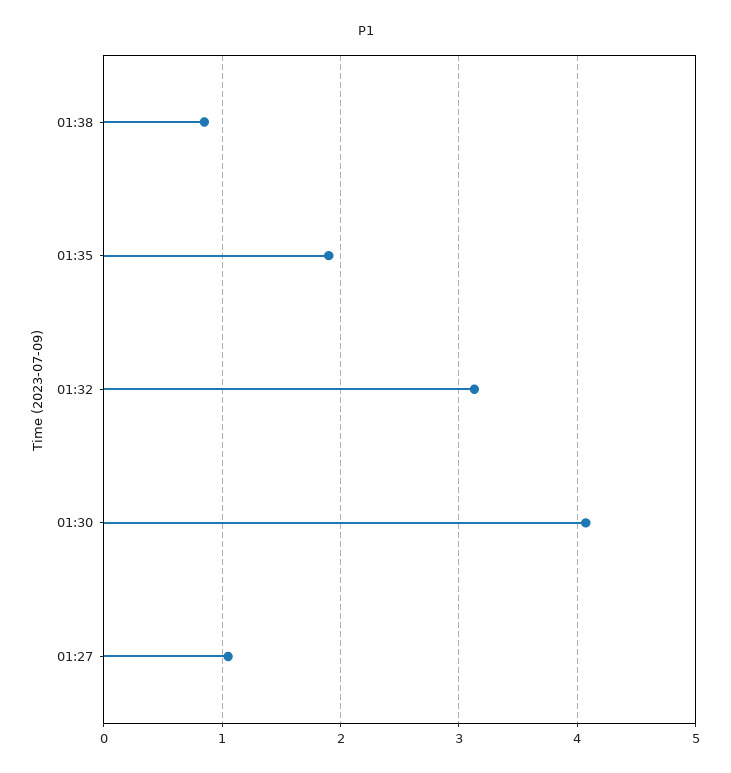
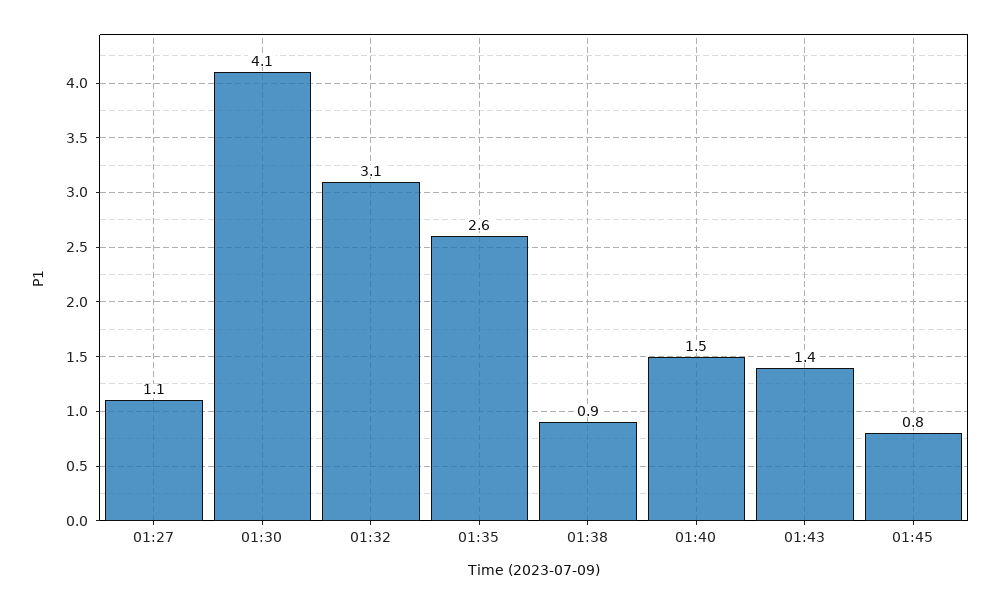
01:35: 1.9 -> 2.6
01:40: none -> 1.5
01:43: none -> 1.4
01:45: none -> 0.8

